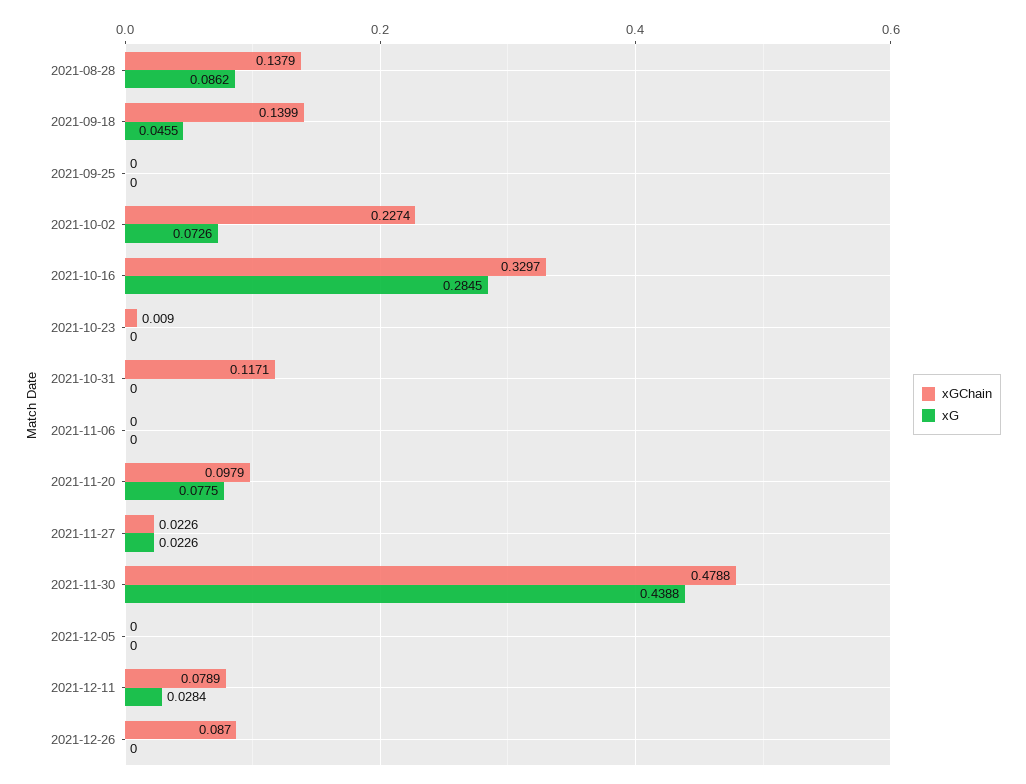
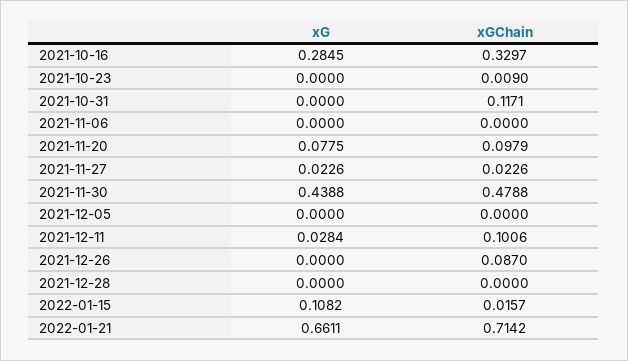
xGChain, 2021-08-28: 0.1379 -> none
xG, 2021-08-28: 0.0862 -> none
xGChain, 2021-09-18: 0.1399 -> none
xG, 2021-09-18: 0.0455 -> none
xGChain, 2021-09-25: 0 -> none
xG, 2021-09-25: 0 -> none
xGChain, 2021-10-02: 0.2274 -> none
xG, 2021-10-02: 0.0726 -> none
xGChain, 2021-12-11: 0.0789 -> 0.1006
xG, 2021-12-28: none -> 0
xGChain, 2021-12-28: none -> 0
xG, 2022-01-15: none -> 0.1082
xGChain, 2022-01-15: none -> 0.0157
xG, 2022-01-21: none -> 0.6611
xGChain, 2022-01-21: none -> 0.7142

